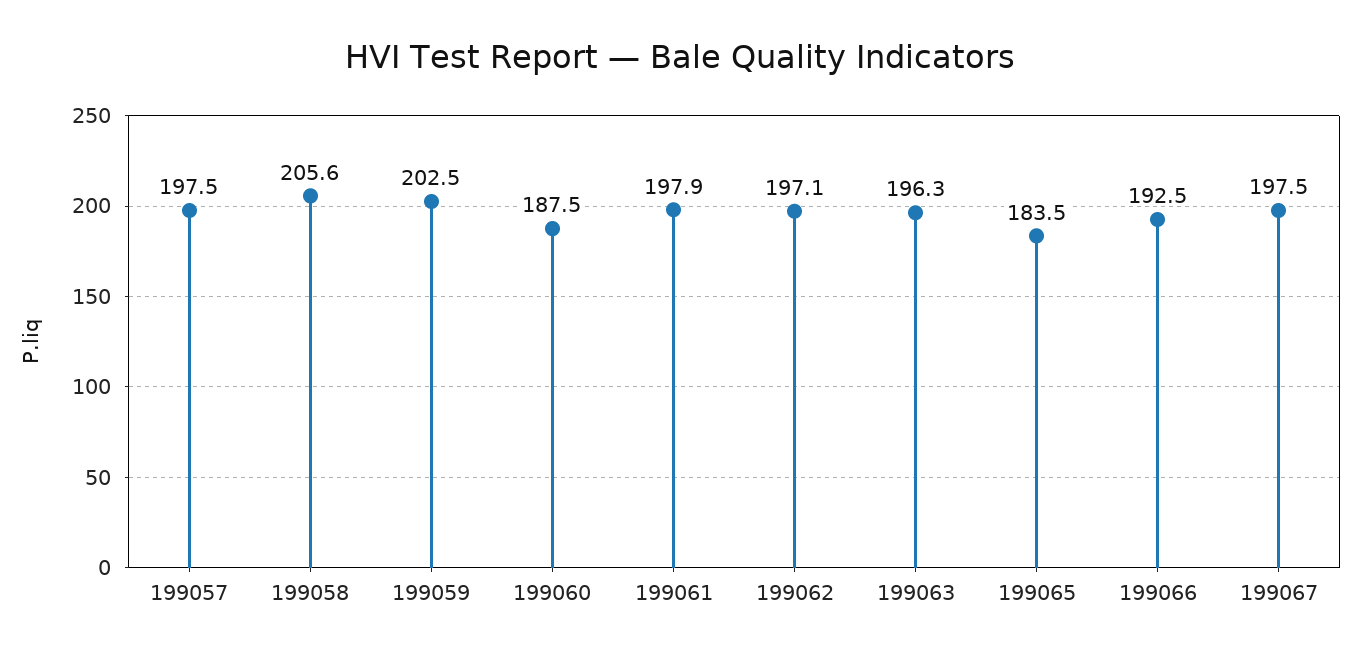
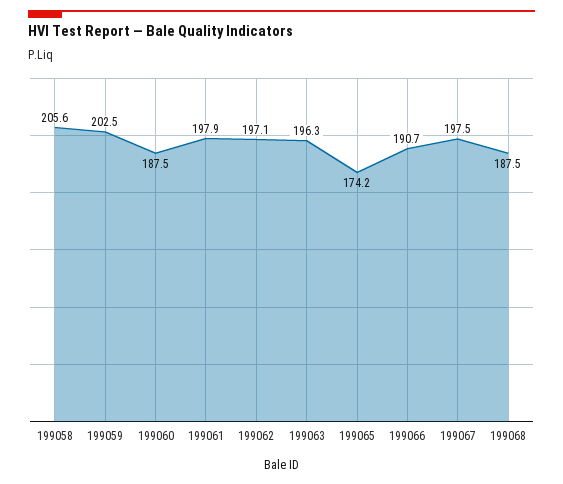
199057: 197.5 -> none
199065: 183.5 -> 174.2
199066: 192.5 -> 190.7
199068: none -> 187.5

